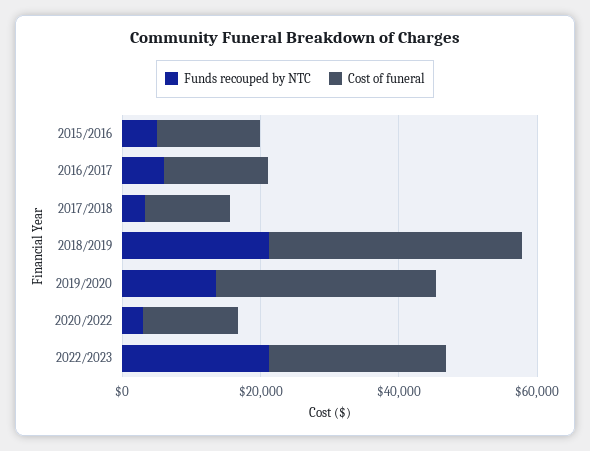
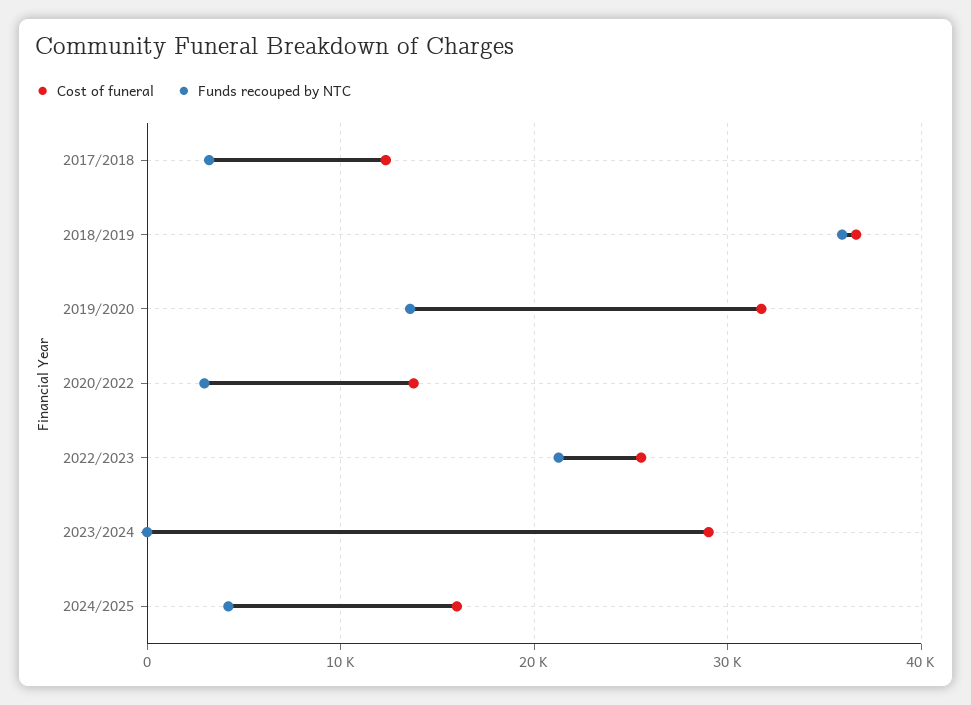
Funds recouped by NTC, 2015/2016: 5000 -> none
Cost of funeral, 2015/2016: 15000 -> none
Funds recouped by NTC, 2016/2017: 5000 -> none
Cost of funeral, 2016/2017: 15000 -> none
Funds recouped by NTC, 2018/2019: 20000 -> 36000
Cost of funeral, 2023/2024: none -> 29000
Funds recouped by NTC, 2023/2024: none -> 0
Cost of funeral, 2024/2025: none -> 16000
Funds recouped by NTC, 2024/2025: none -> 4000

